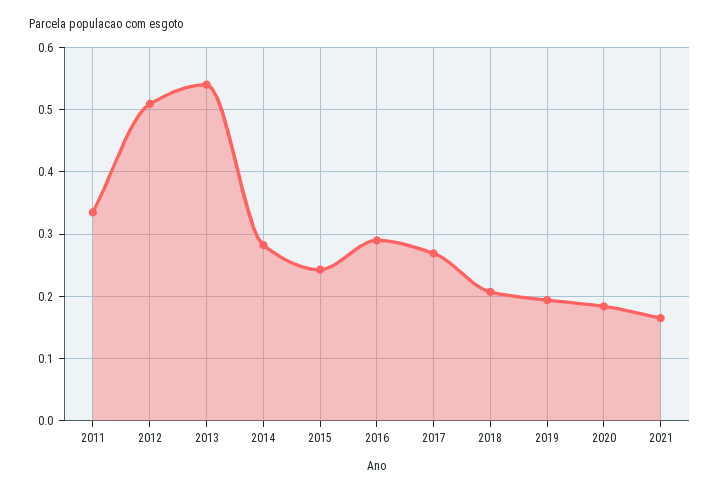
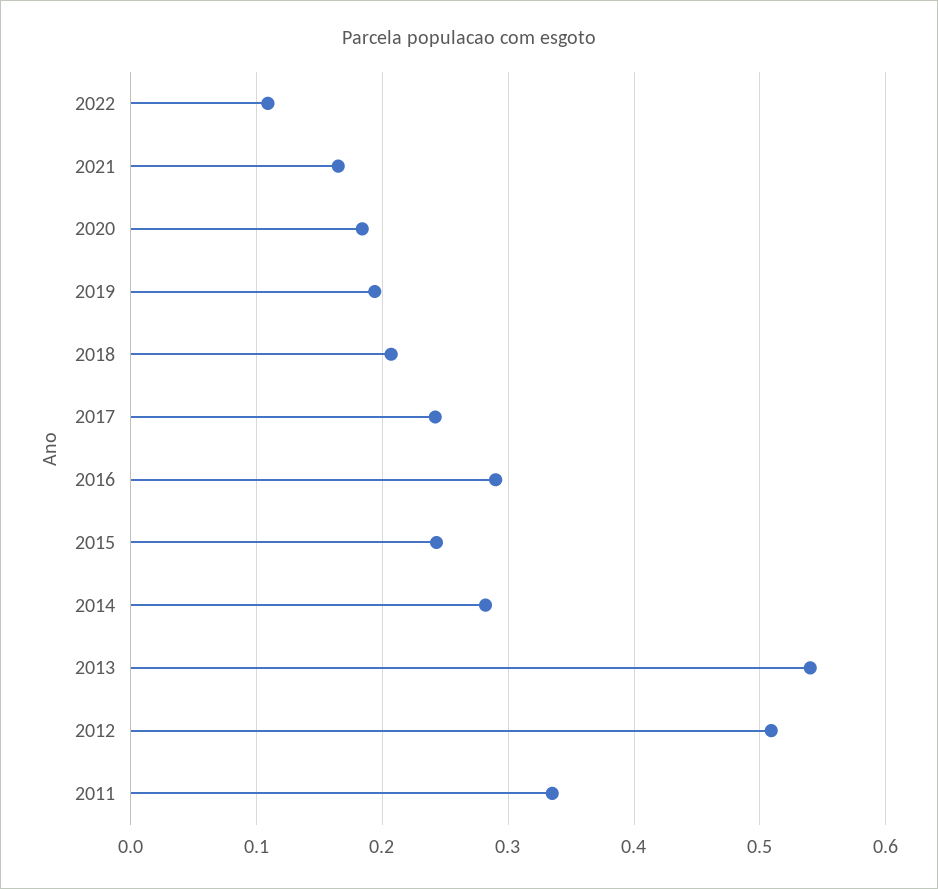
2017: 0.27 -> 0.24
2022: none -> 0.11

